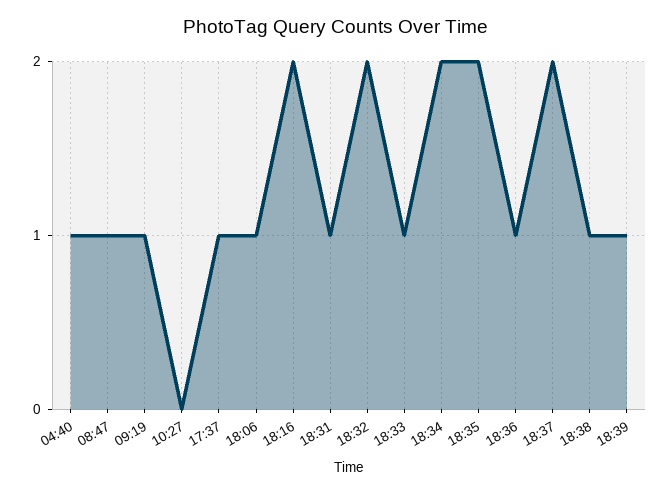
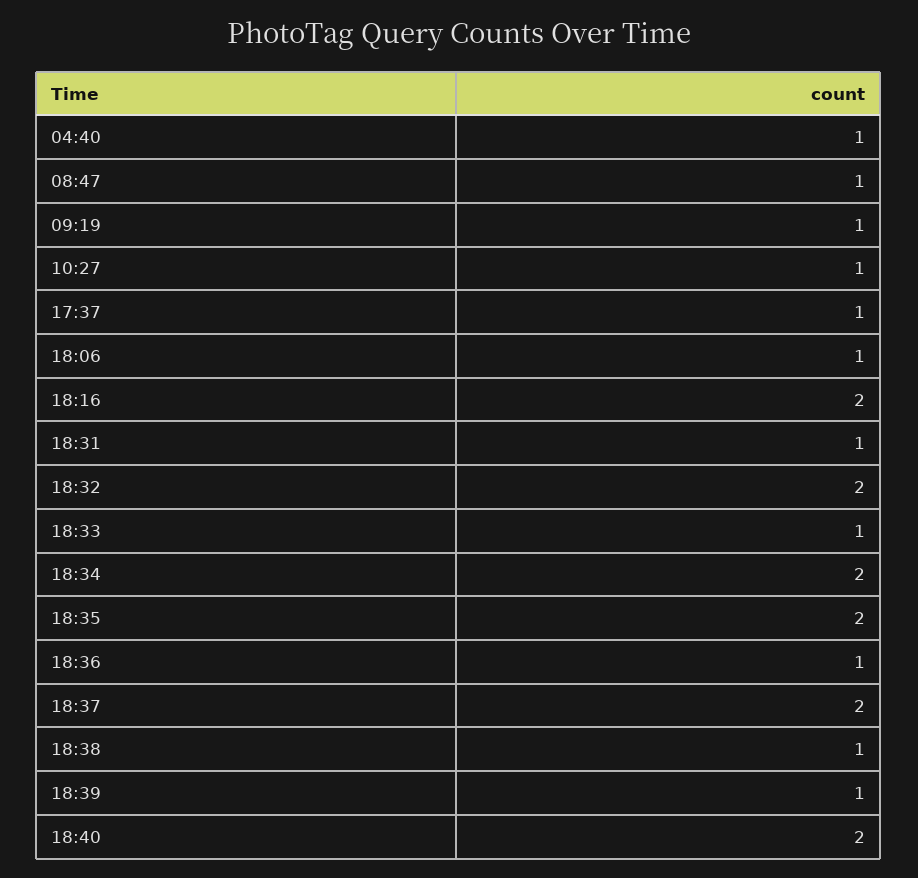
10:27: 0 -> 1
18:40: none -> 2

